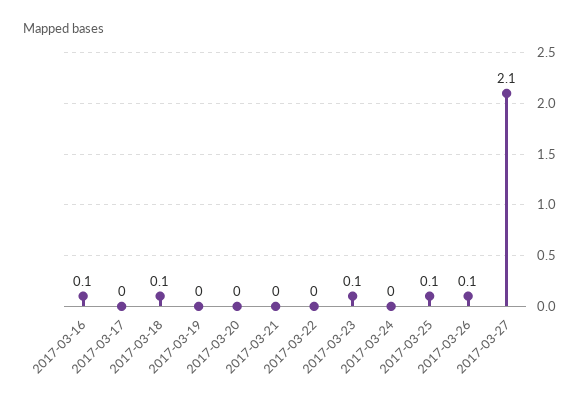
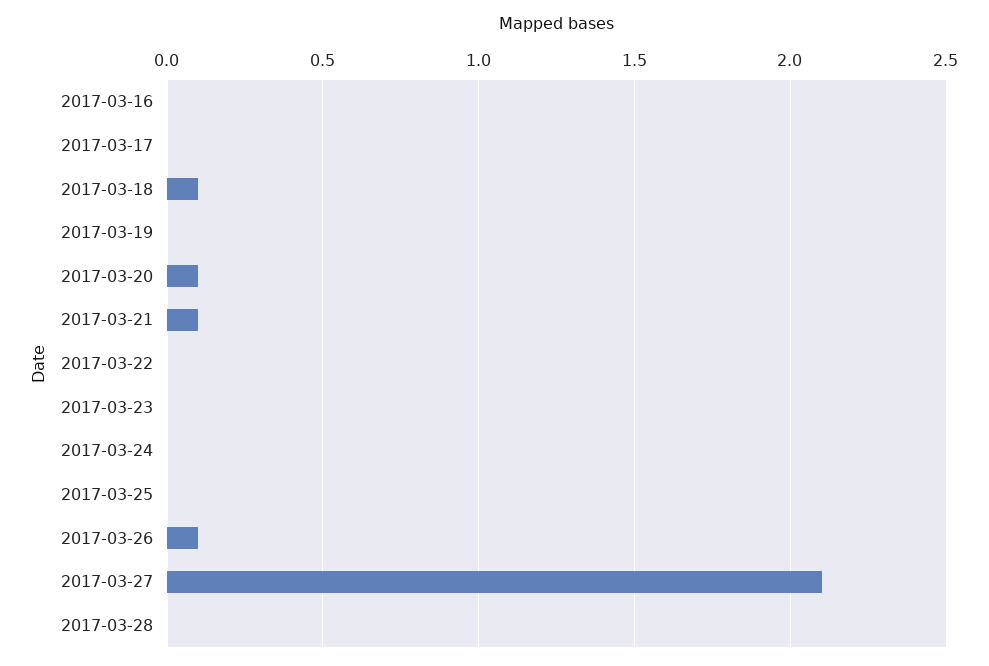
2017-03-16: 0.1 -> 0
2017-03-20: 0 -> 0.1
2017-03-21: 0 -> 0.1
2017-03-23: 0.1 -> 0
2017-03-25: 0.1 -> 0
2017-03-28: none -> 0

